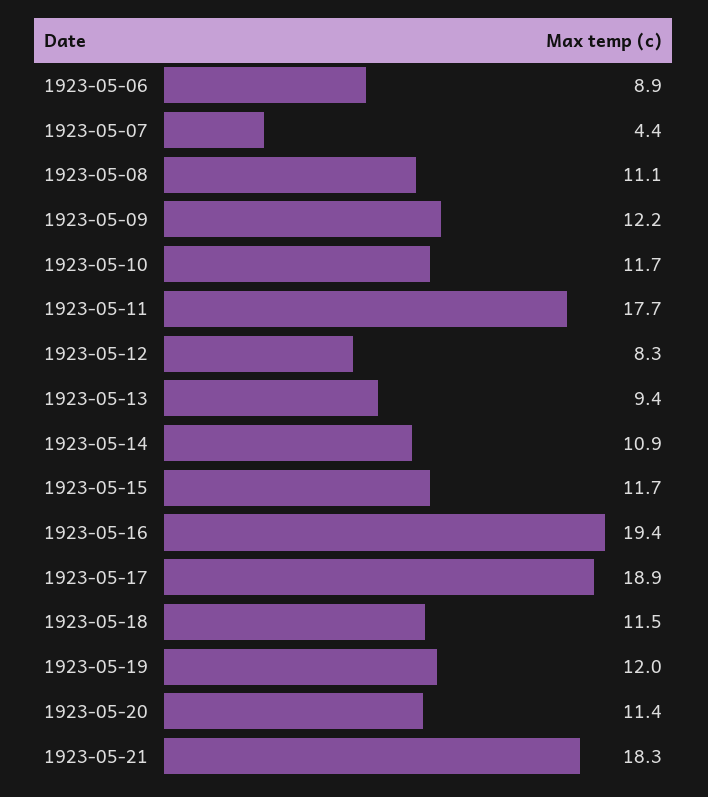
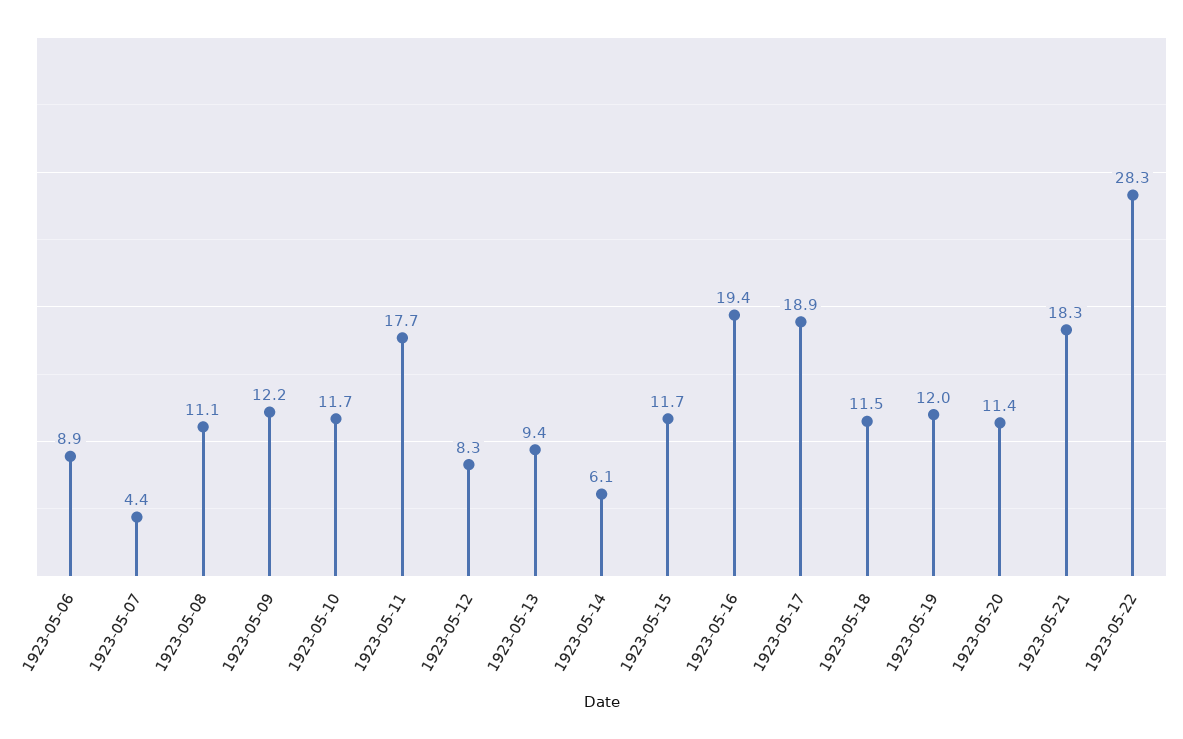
1923-05-14: 10.9 -> 6.1
1923-05-22: none -> 28.3

